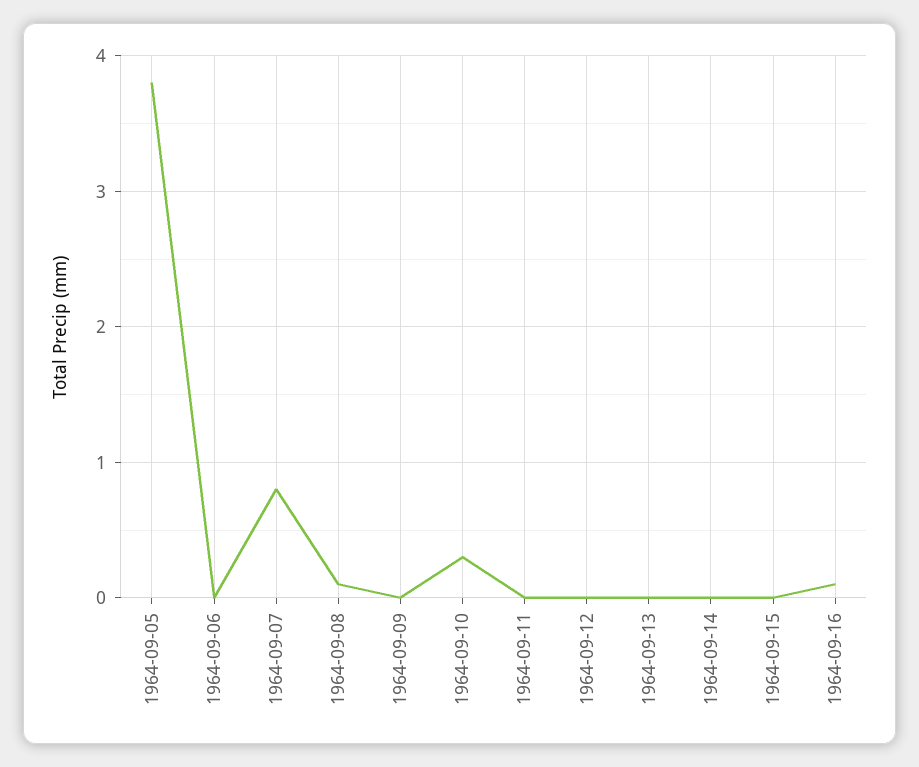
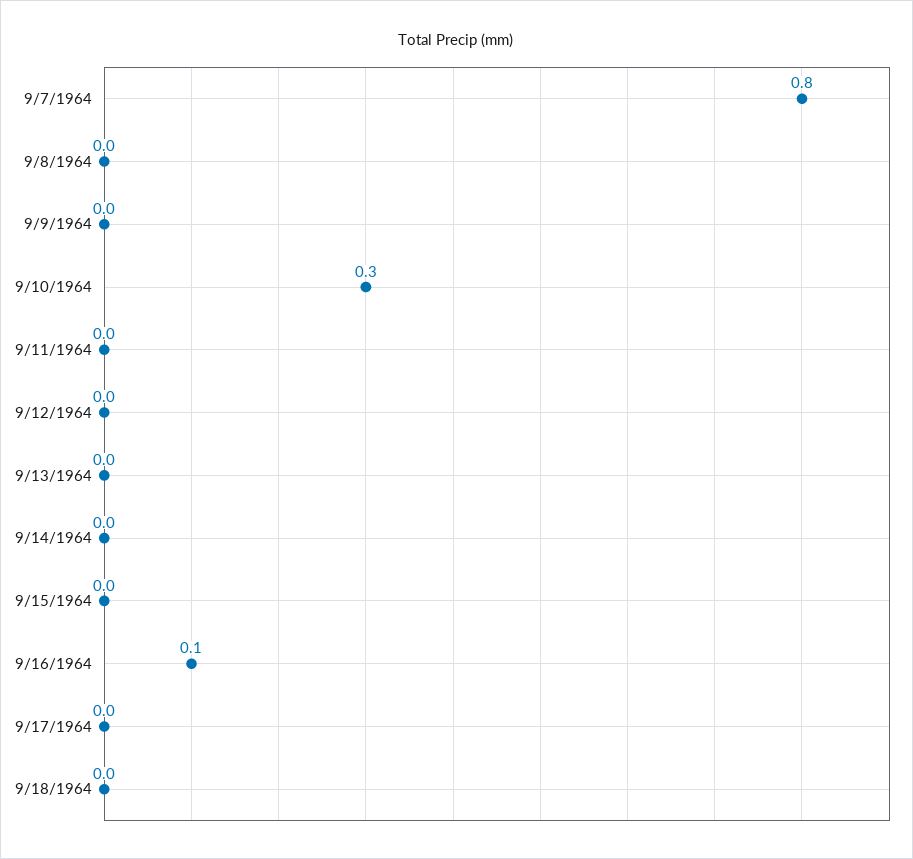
1964-09-05: 3.8 -> none
1964-09-06: 0 -> none
1964-09-08: 0.1 -> 0
9/17/1964: none -> 0
9/18/1964: none -> 0

